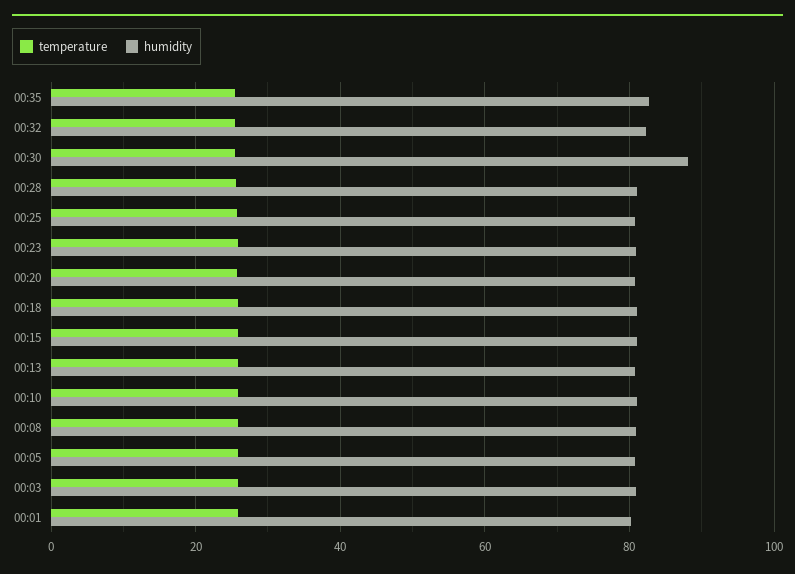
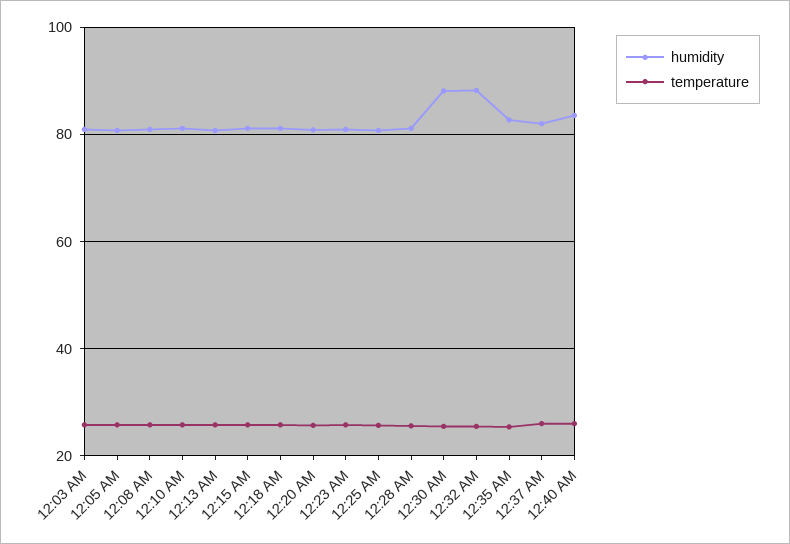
humidity, 00:32: 82 -> 88
temperature, 00:01: 26 -> none
humidity, 00:01: 80 -> none
humidity, 12:37 AM: none -> 82
temperature, 12:37 AM: none -> 26
humidity, 12:40 AM: none -> 84
temperature, 12:40 AM: none -> 26

